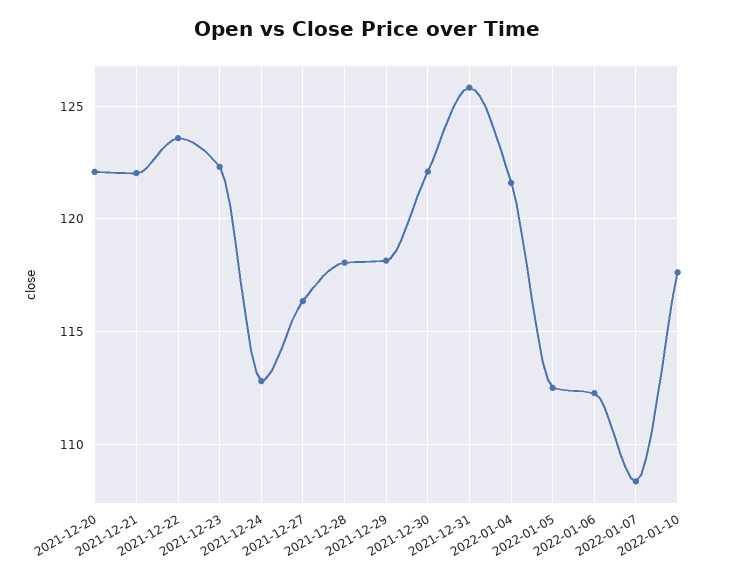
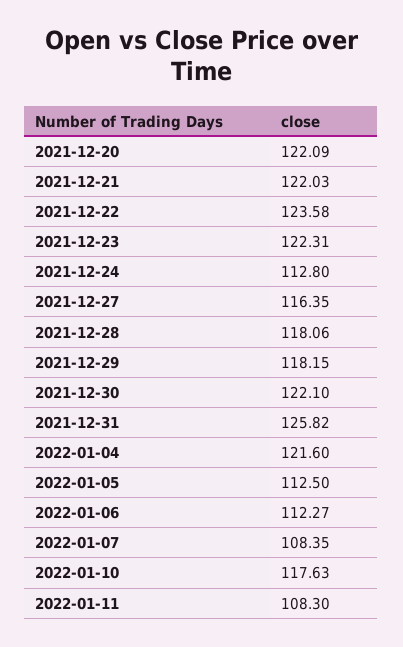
2022-01-11: none -> 108.3

